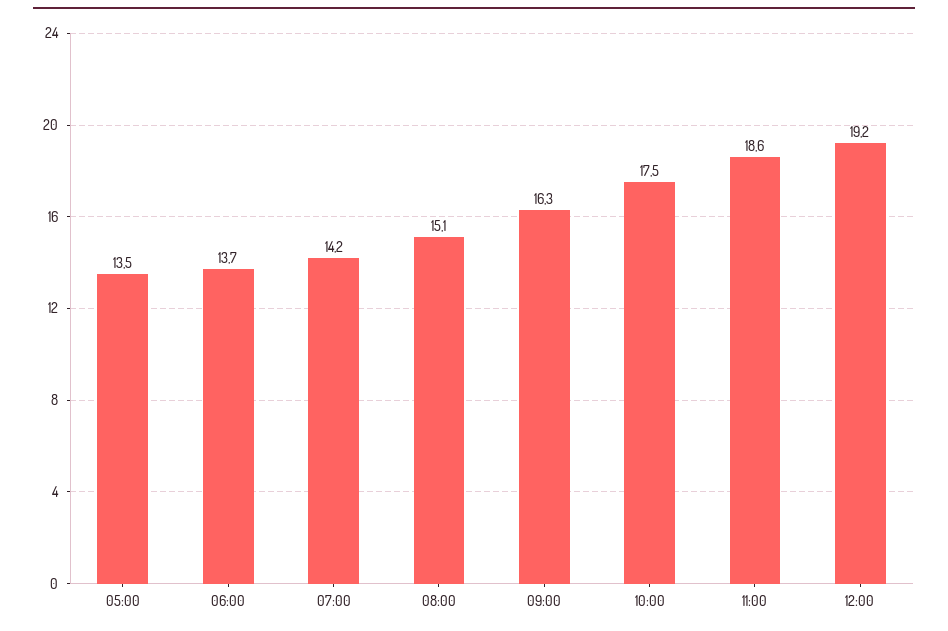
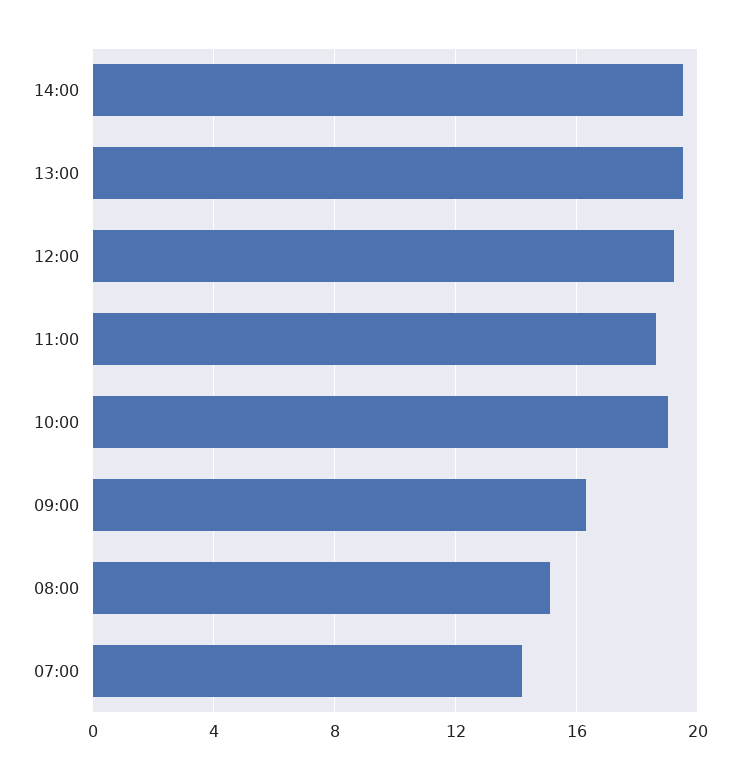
05:00: 13.5 -> none
06:00: 13.7 -> none
10:00: 17.5 -> 19
14:00: none -> 19.5
13:00: none -> 19.5

